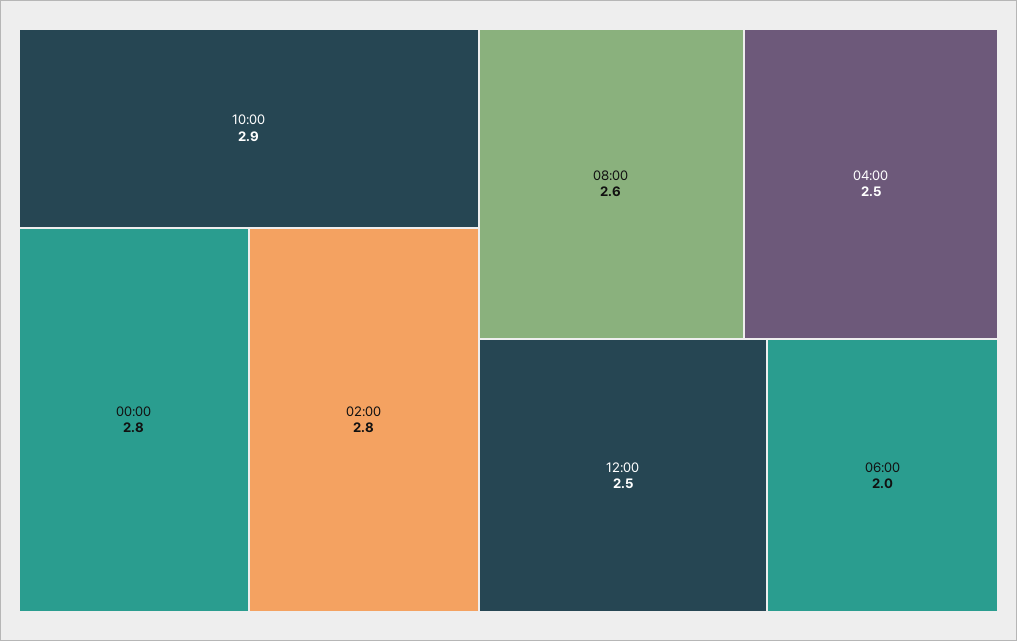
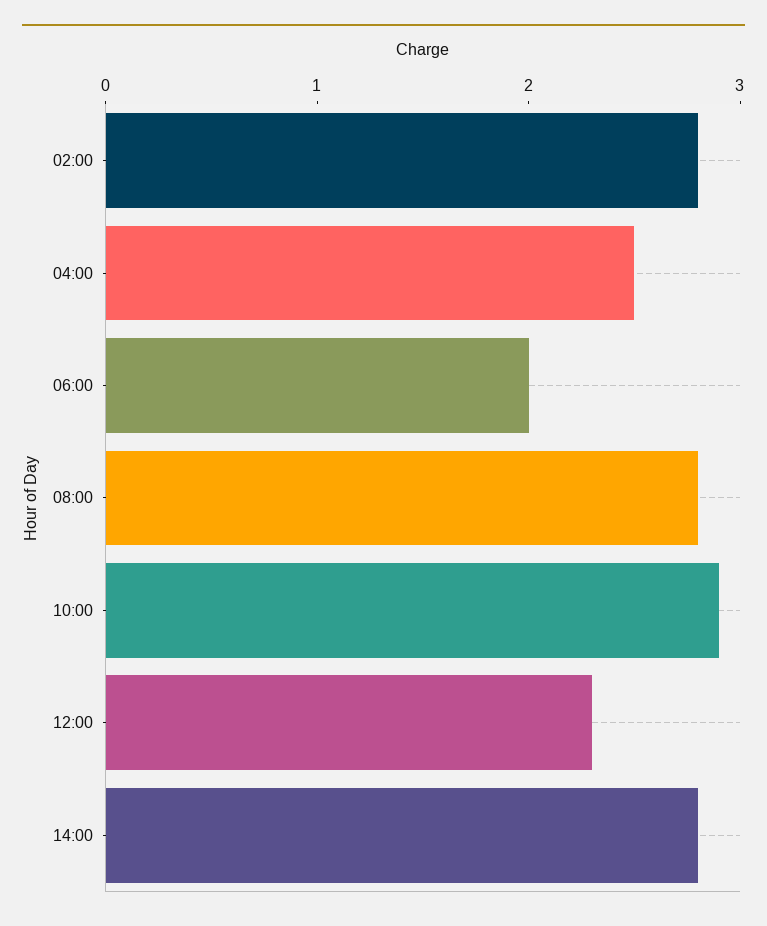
00:00: 2.8 -> none
08:00: 2.6 -> 2.8
12:00: 2.5 -> 2.3
14:00: none -> 2.8

